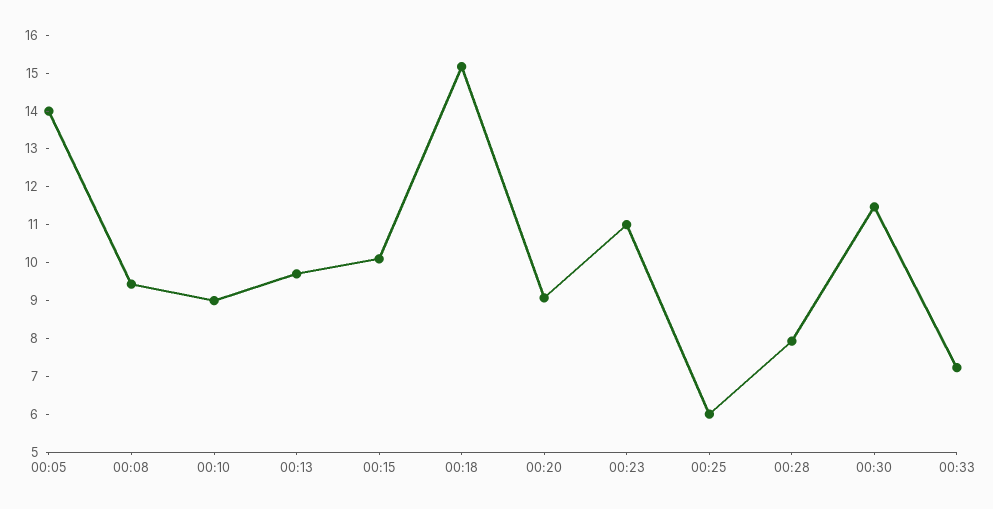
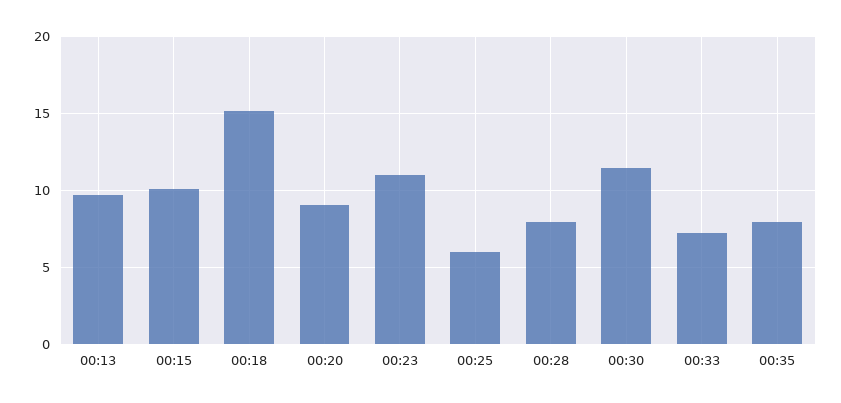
00:05: 14 -> none
00:08: 9.5 -> none
00:10: 9 -> none
00:35: none -> 8

